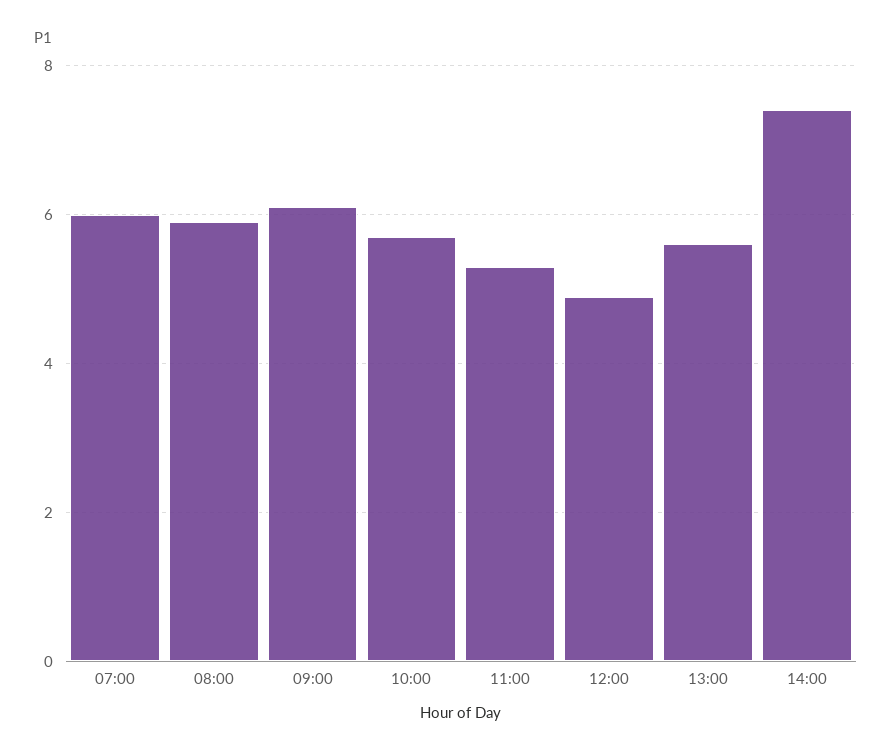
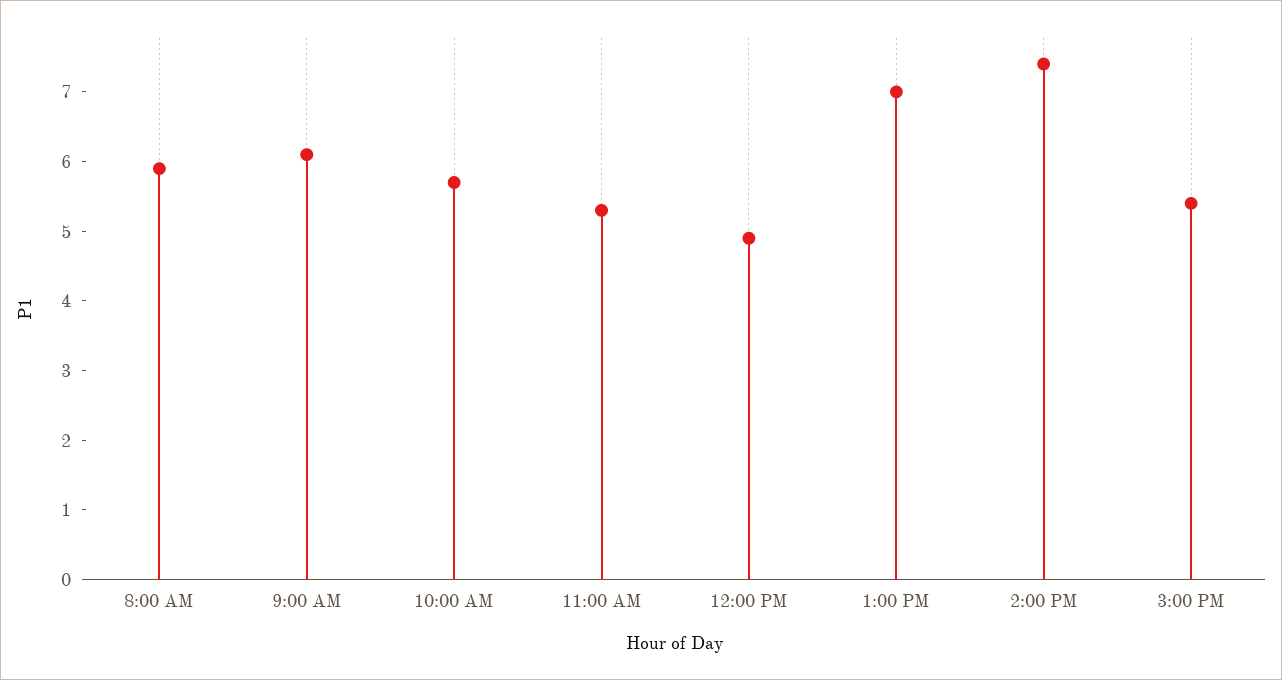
07:00: 6 -> none
13:00: 5.5 -> 7
3:00 PM: none -> 5.5

